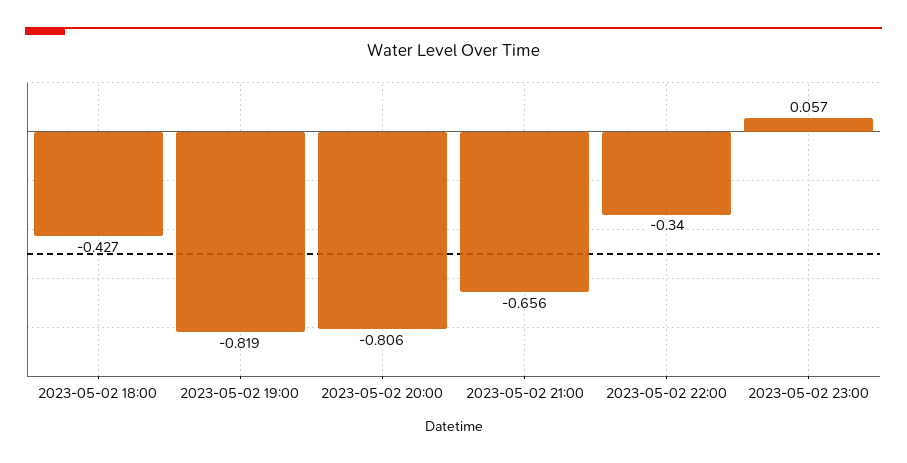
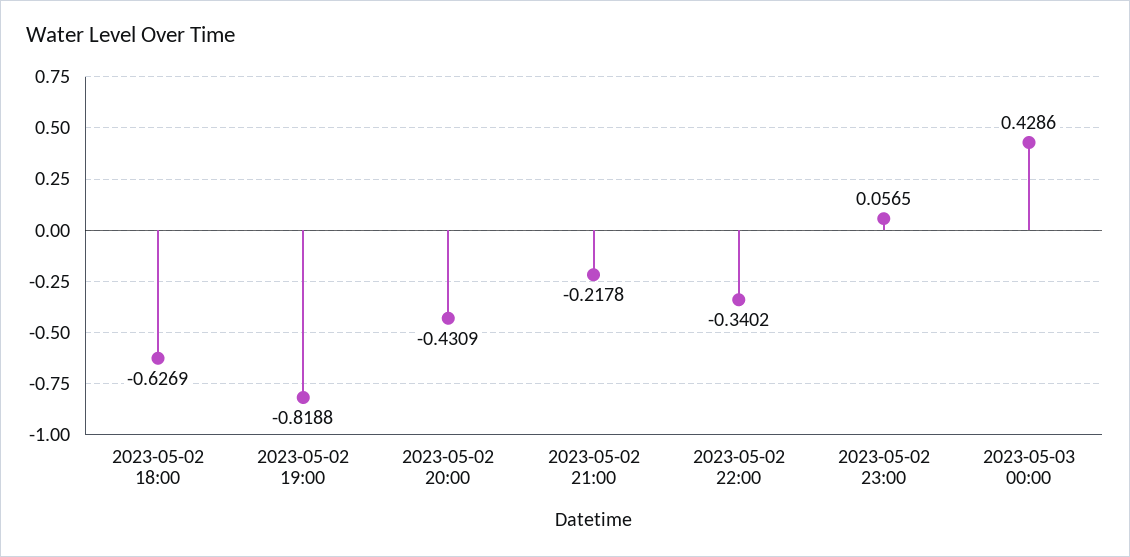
2023-05-02 18:00: -0.427 -> -0.6269
2023-05-02 20:00: -0.806 -> -0.4309
2023-05-02 21:00: -0.656 -> -0.2178
2023-05-03 00:00: none -> 0.4286

